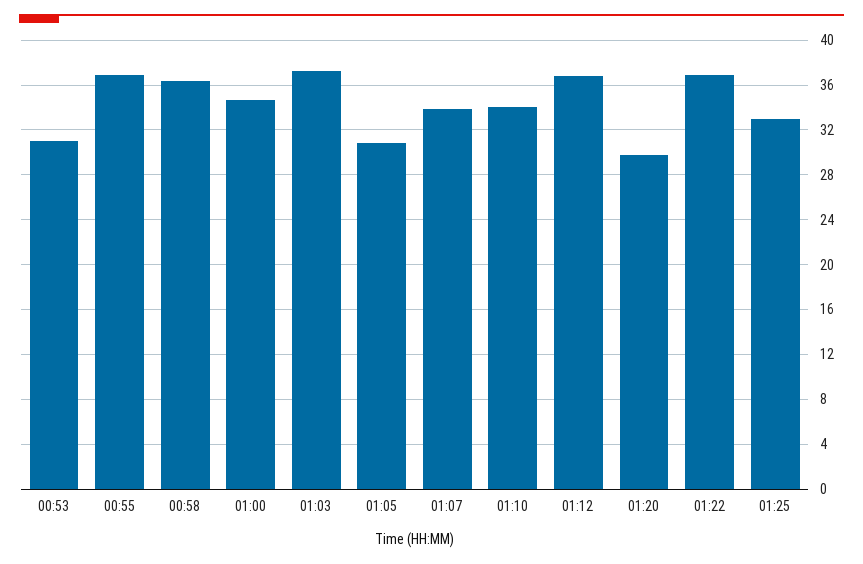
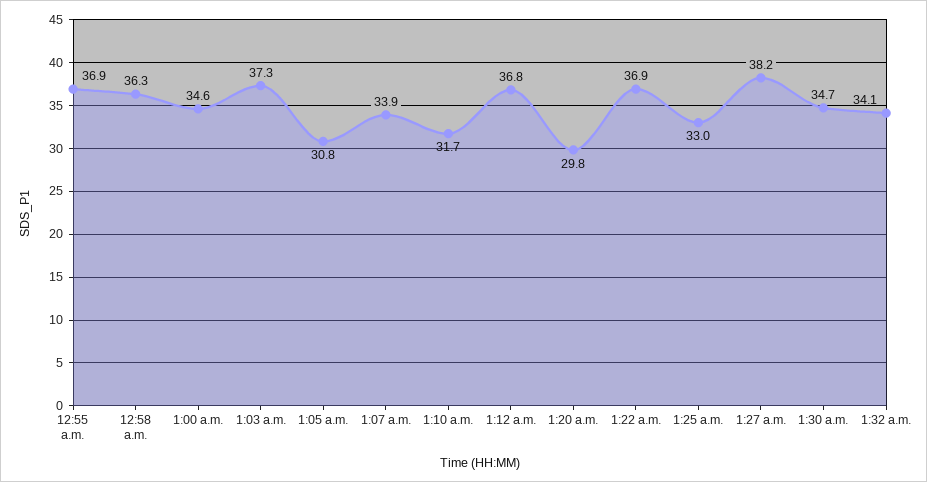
00:53: 31 -> none
01:10: 34 -> 31.7
1:27 a.m.: none -> 38.2
1:30 a.m.: none -> 34.7
1:32 a.m.: none -> 34.1

